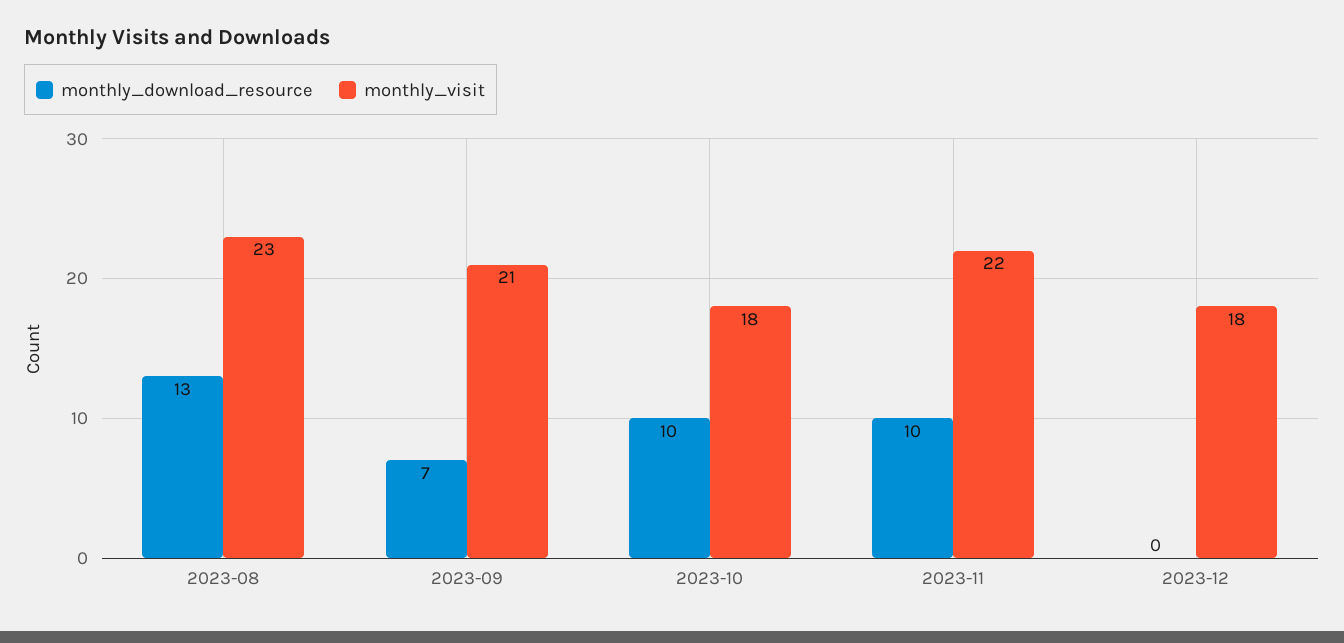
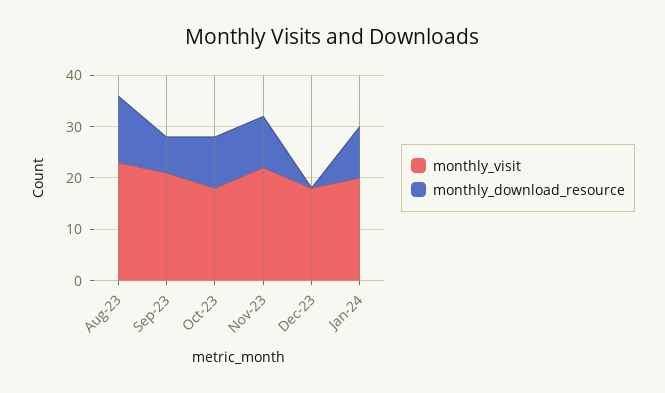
monthly_visit, Jan-24: none -> 20
monthly_download_resource, Jan-24: none -> 10

